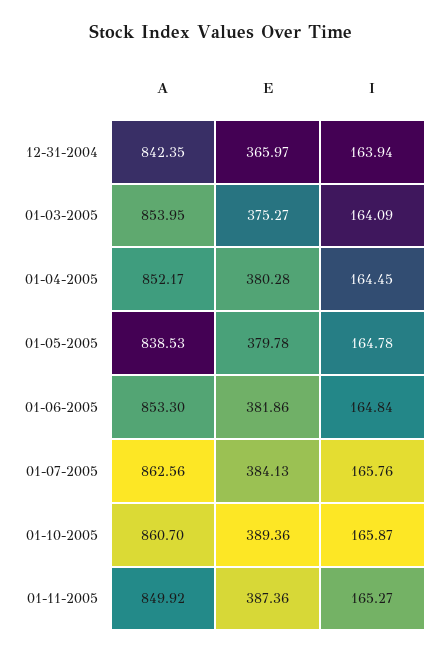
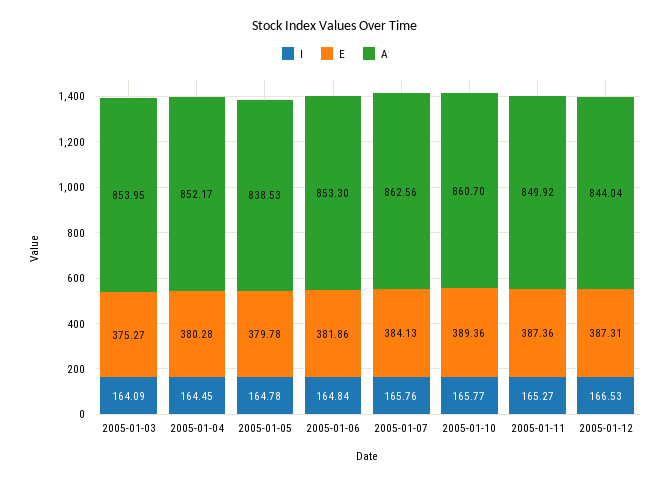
A, 12-31-2004: 842.35 -> none
E, 12-31-2004: 365.97 -> none
I, 12-31-2004: 163.94 -> none
I, 01-10-2005: 165.87 -> 165.77
I, 2005-01-12: none -> 166.53
E, 2005-01-12: none -> 387.31
A, 2005-01-12: none -> 844.04

